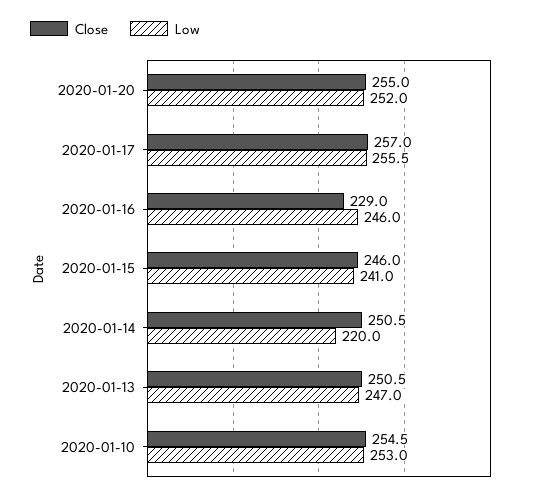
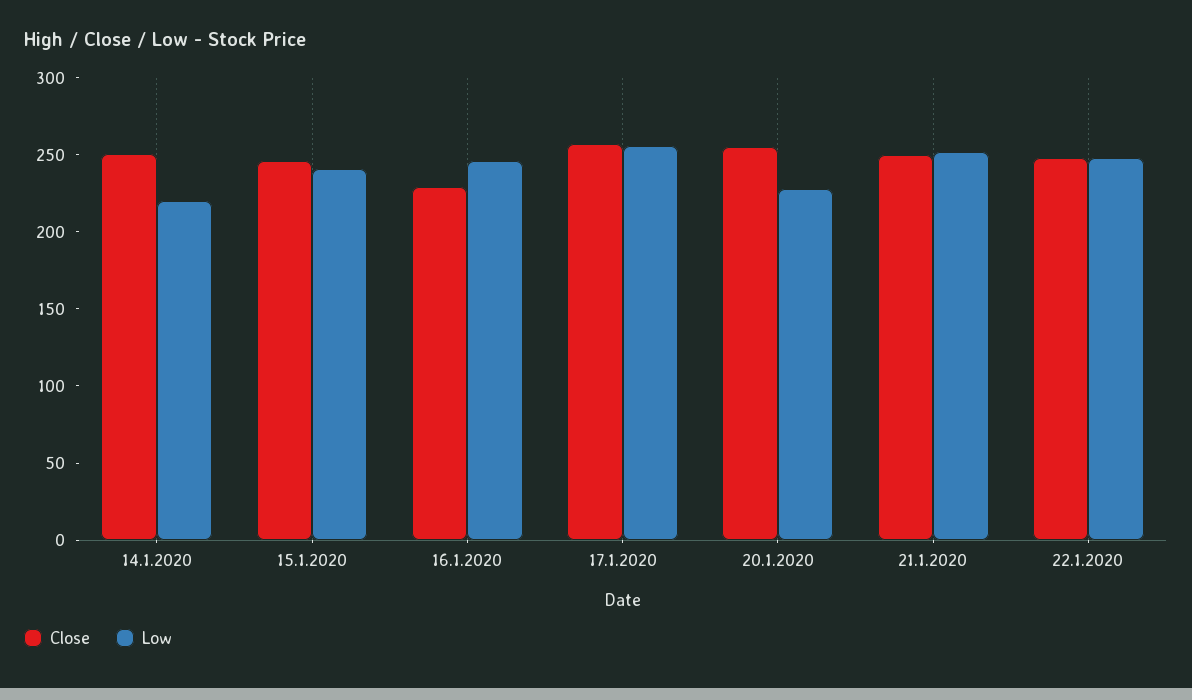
Low, 2020-01-20: 252 -> 230
Close, 2020-01-13: 250.5 -> none
Low, 2020-01-13: 247 -> none
Close, 2020-01-10: 254.5 -> none
Low, 2020-01-10: 253 -> none
Close, 21.1.2020: none -> 250
Low, 21.1.2020: none -> 250
Close, 22.1.2020: none -> 250
Low, 22.1.2020: none -> 250

